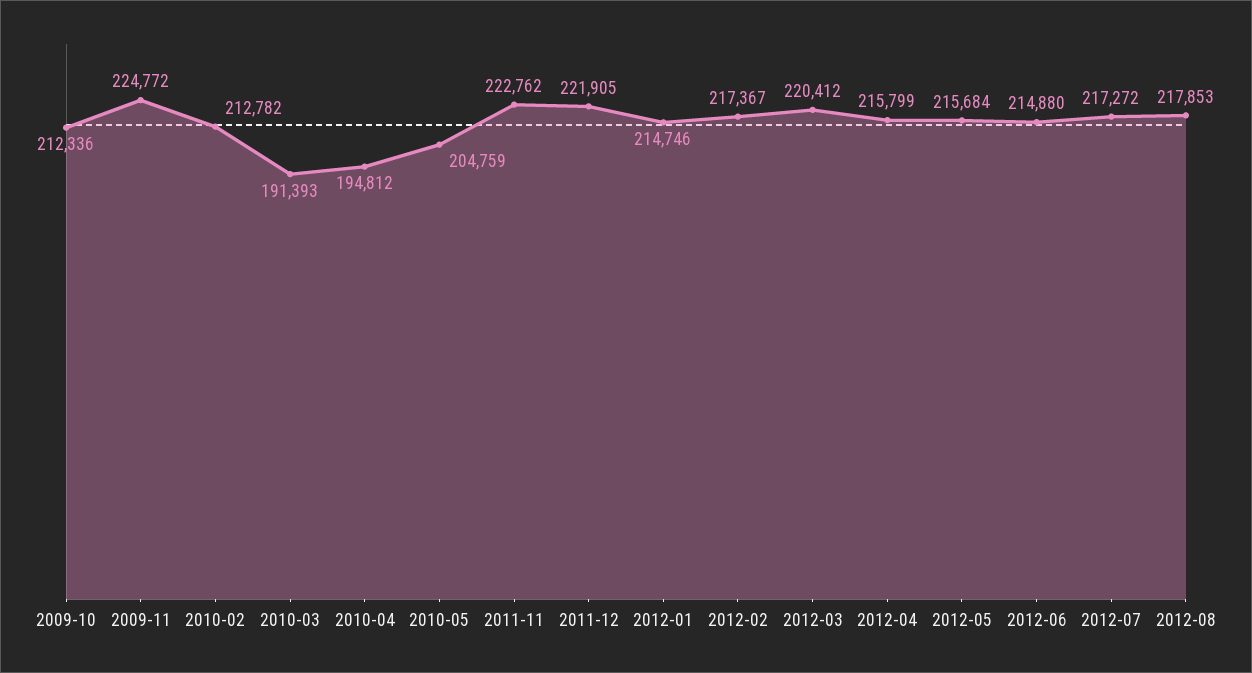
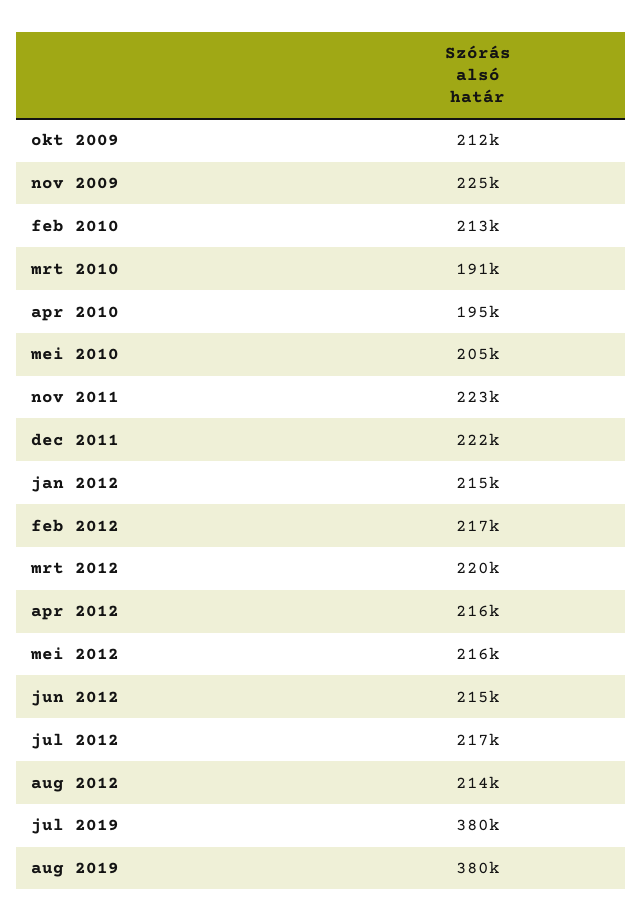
2012-08: 217853 -> 214000
jul 2019: none -> 380000
aug 2019: none -> 380000

